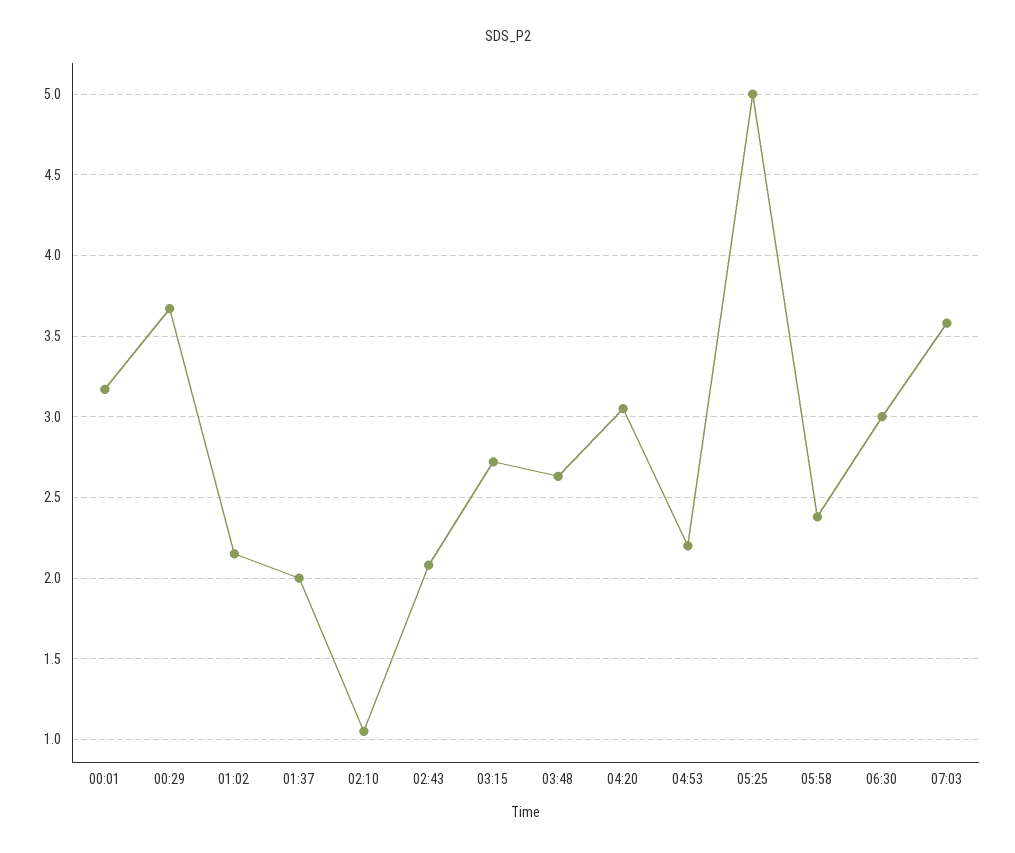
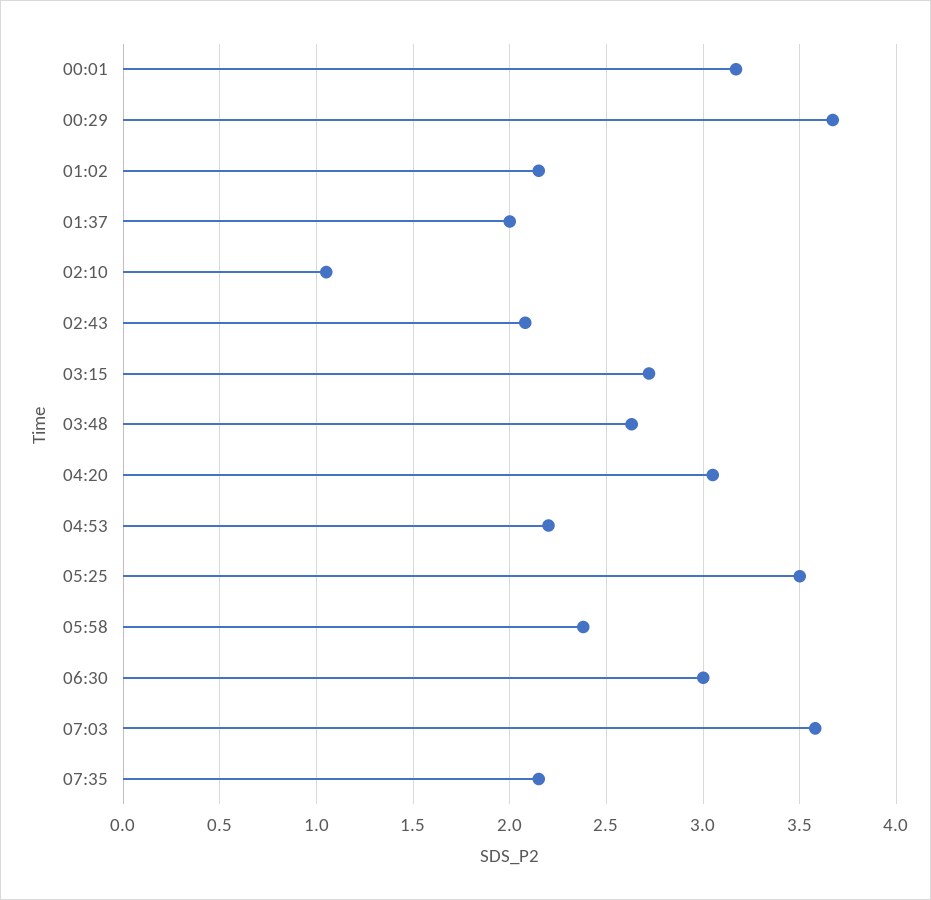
05:25: 5 -> 3.5
07:35: none -> 2.15

